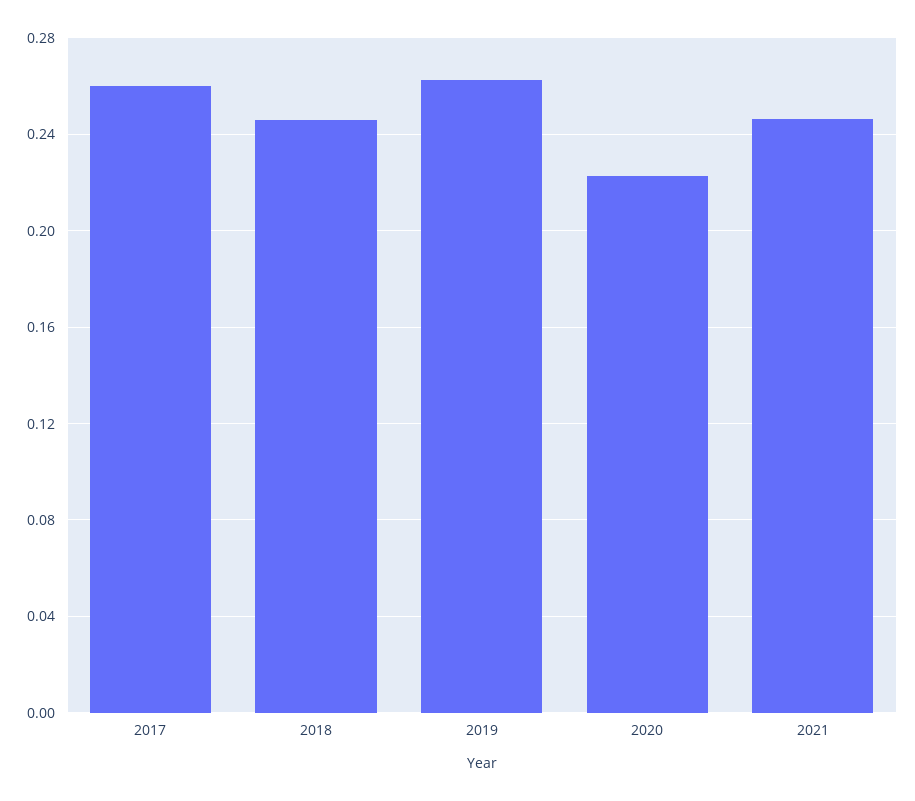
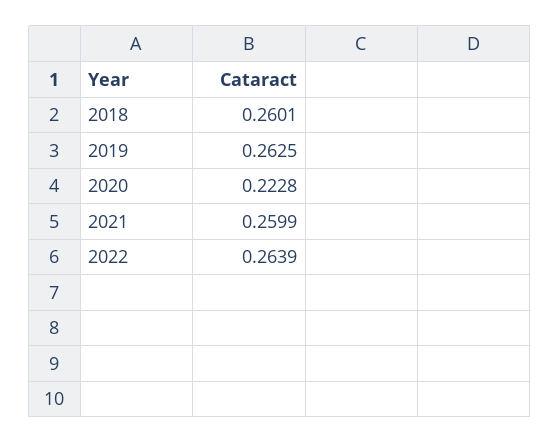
2017: 0.26 -> none
2018: 0.245 -> 0.2601
2021: 0.245 -> 0.2599
2022: none -> 0.2639

